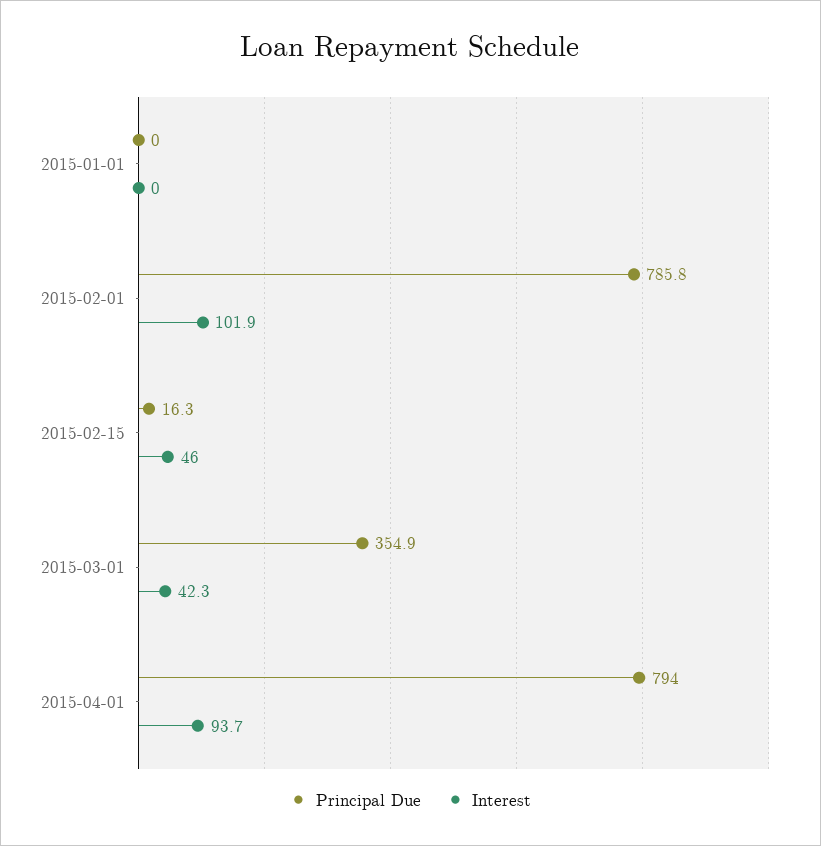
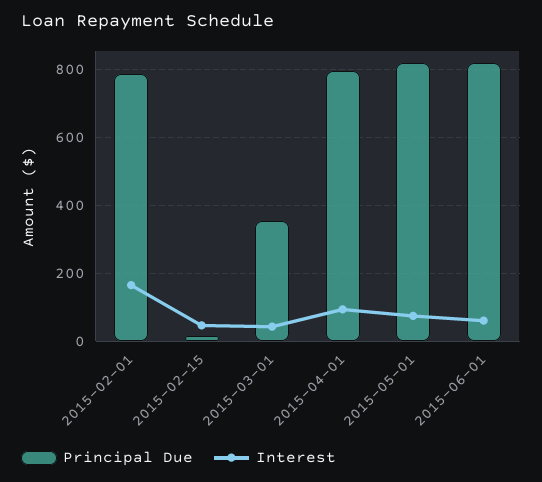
Principal Due, 2015-01-01: 0 -> none
Interest, 2015-01-01: 0 -> none
Interest, 2015-02-01: 101.9 -> 160
Principal Due, 2015-05-01: none -> 820
Interest, 2015-05-01: none -> 80
Principal Due, 2015-06-01: none -> 820
Interest, 2015-06-01: none -> 60

